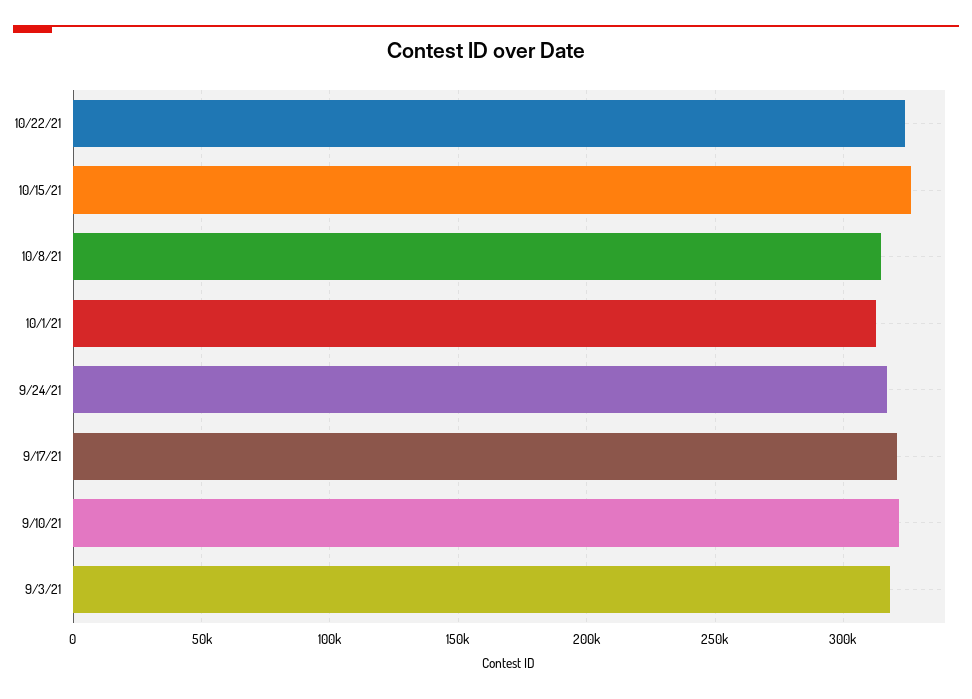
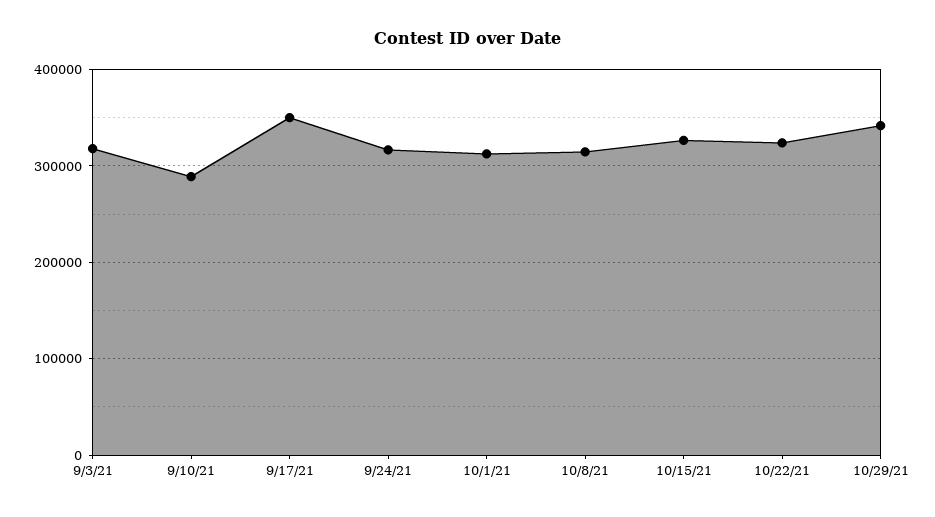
9/17/21: 320000 -> 350000
9/10/21: 320000 -> 290000
10/29/21: none -> 340000

